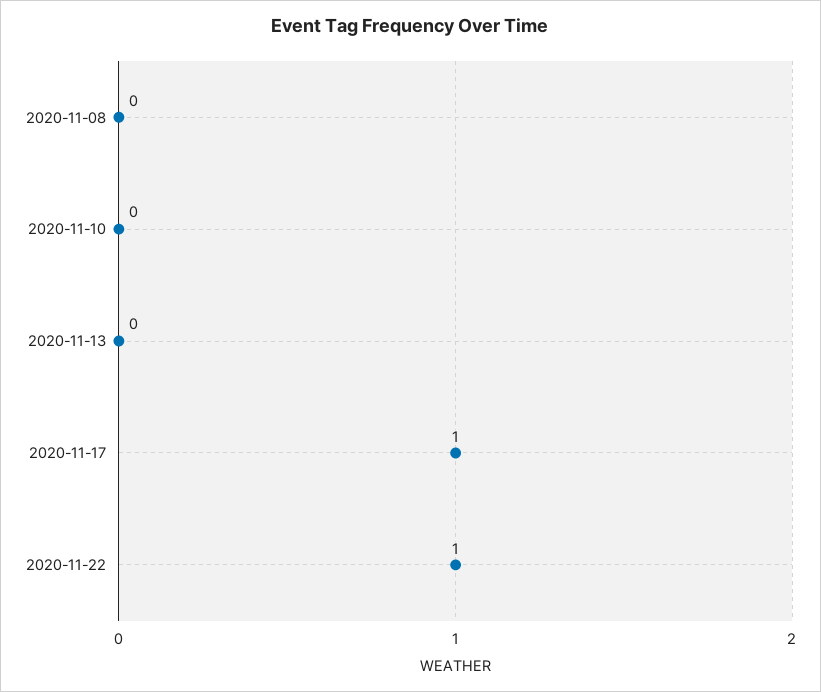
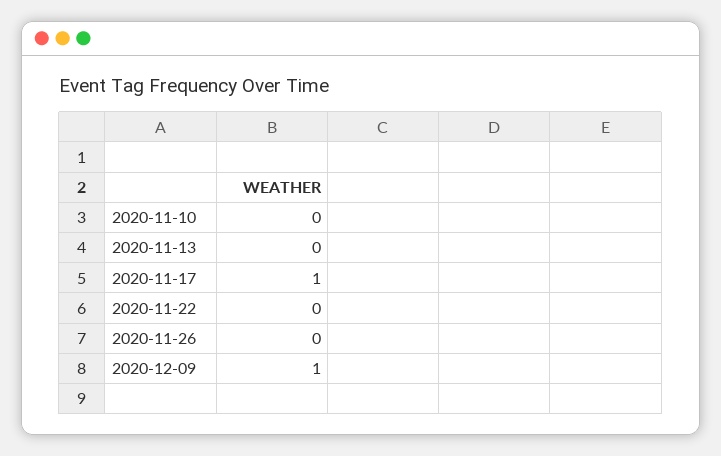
2020-11-08: 0 -> none
2020-11-22: 1 -> 0
2020-11-26: none -> 0
2020-12-09: none -> 1

